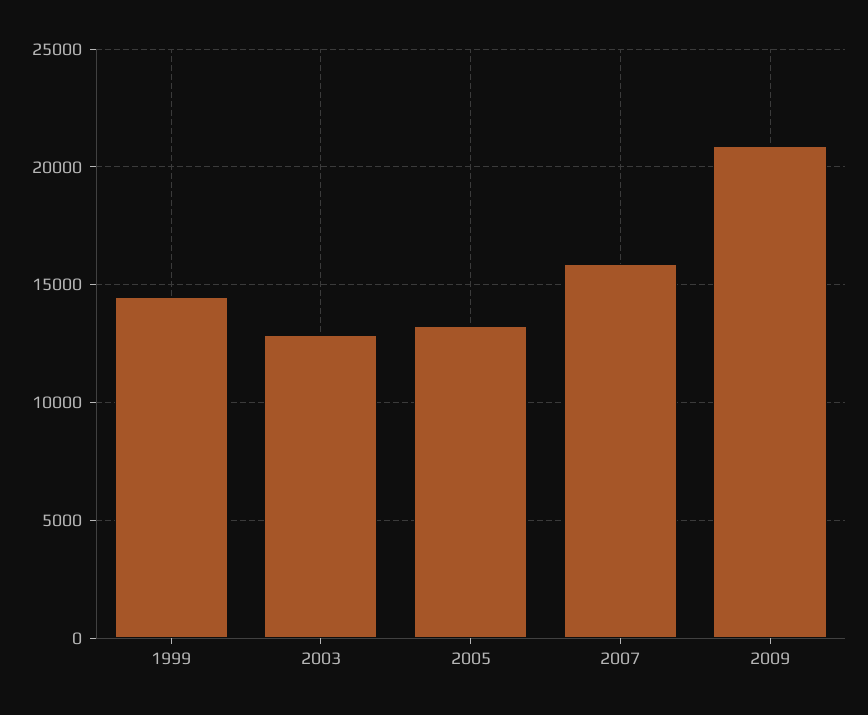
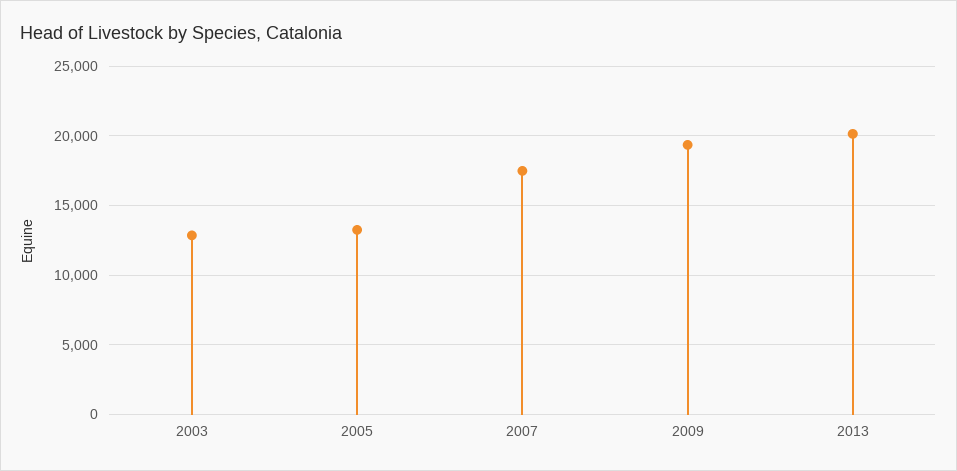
1999: 14500 -> none
2007: 16000 -> 17500
2009: 21000 -> 19500
2013: none -> 20000

